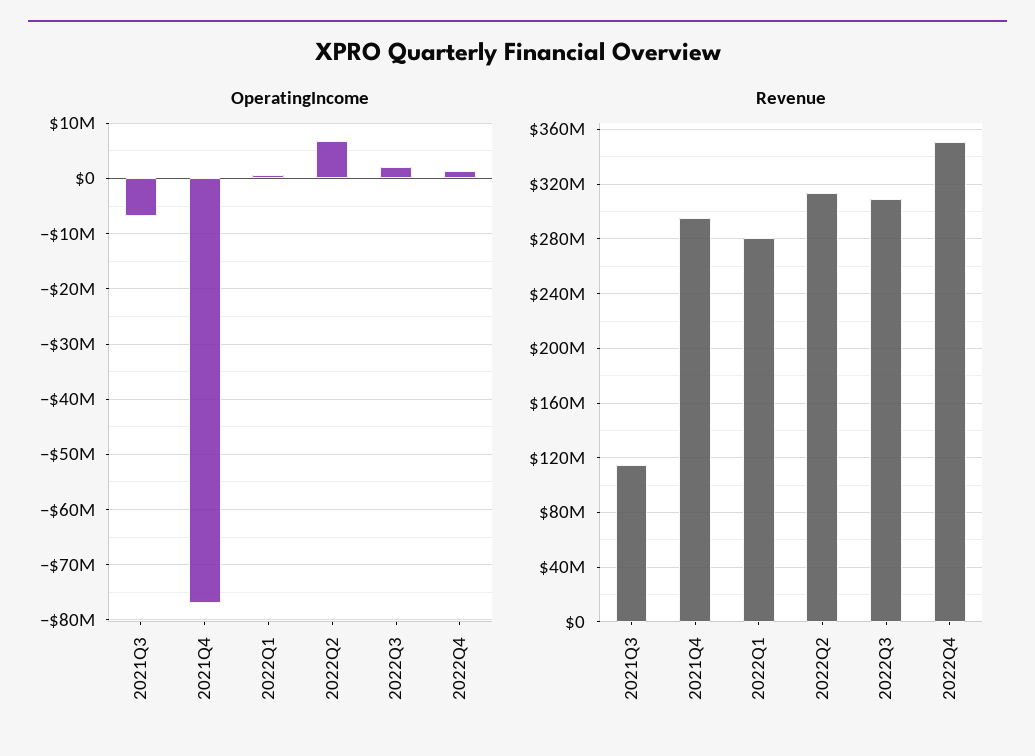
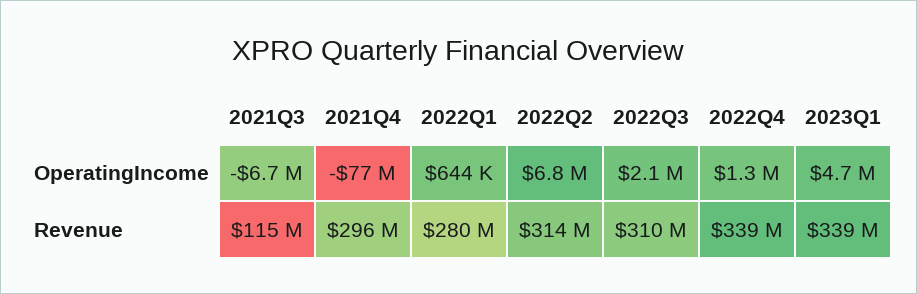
Revenue, 2022Q4: 350000000 -> 339000000
OperatingIncome, 2023Q1: none -> 4700000
Revenue, 2023Q1: none -> 339000000

